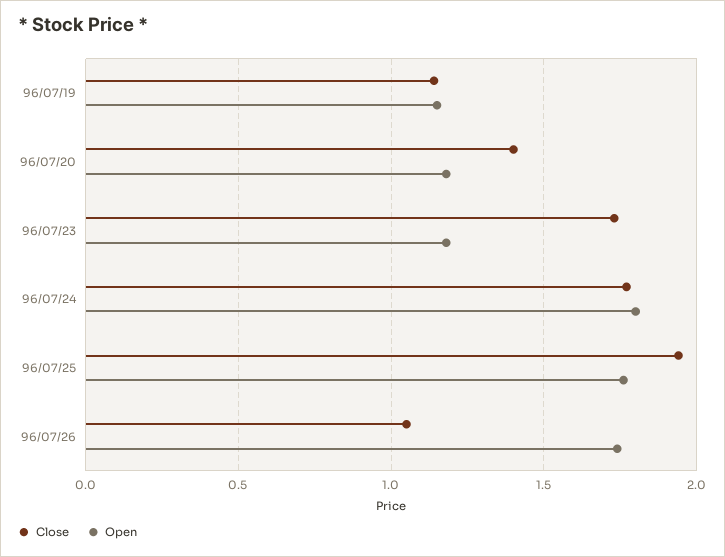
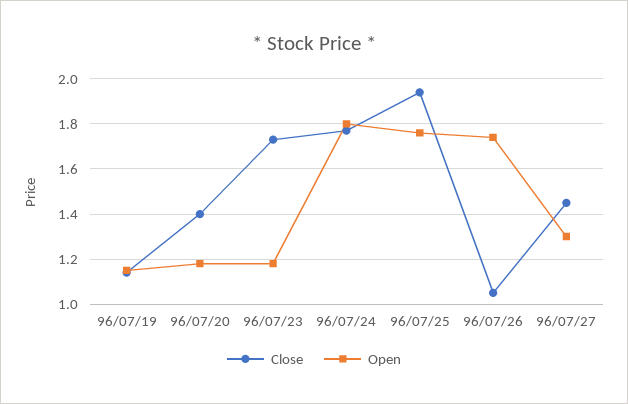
Close, 96/07/27: none -> 1.45
Open, 96/07/27: none -> 1.3

